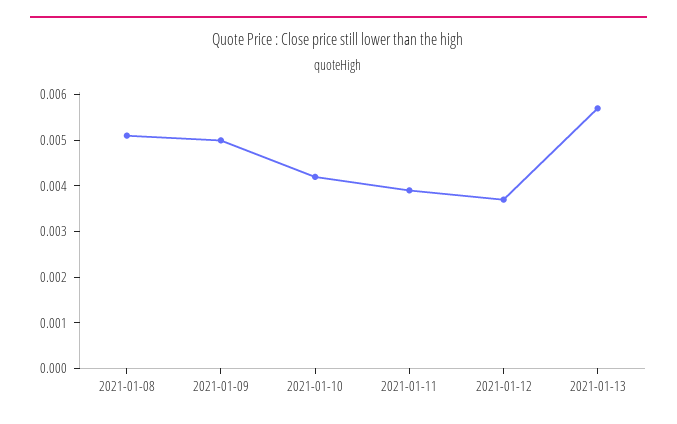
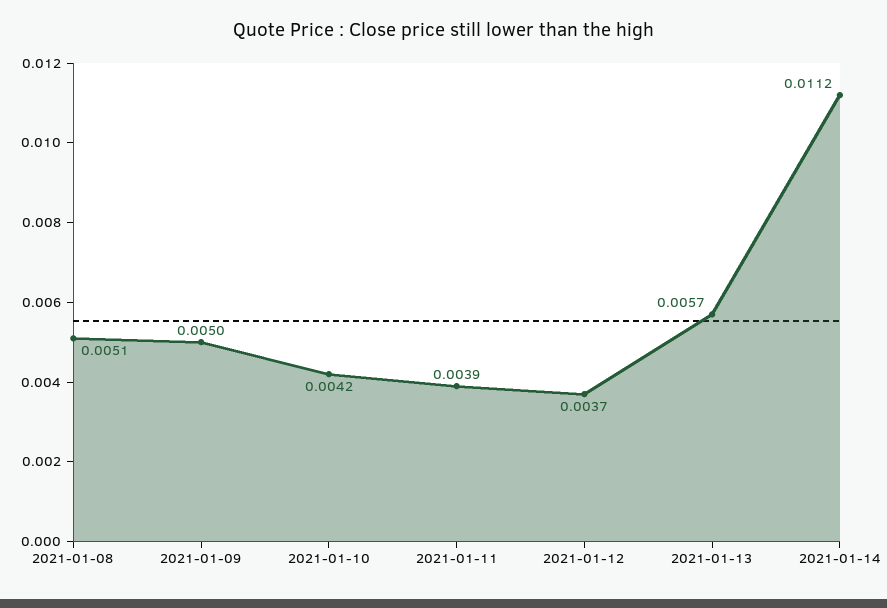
2021-01-14: none -> 0.0112

